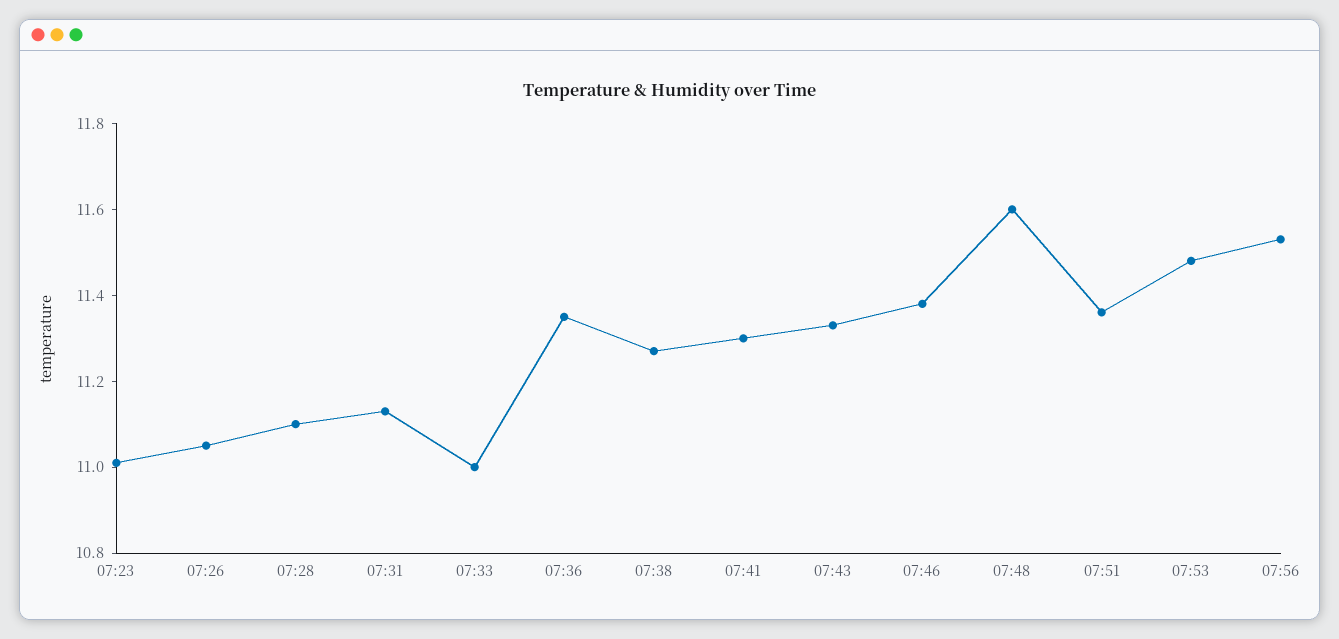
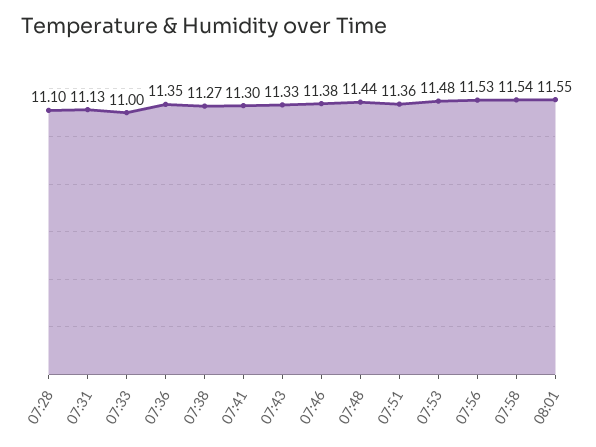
07:23: 11 -> none
07:26: 11.05 -> none
07:48: 11.6 -> 11.44
07:58: none -> 11.54
08:01: none -> 11.55

